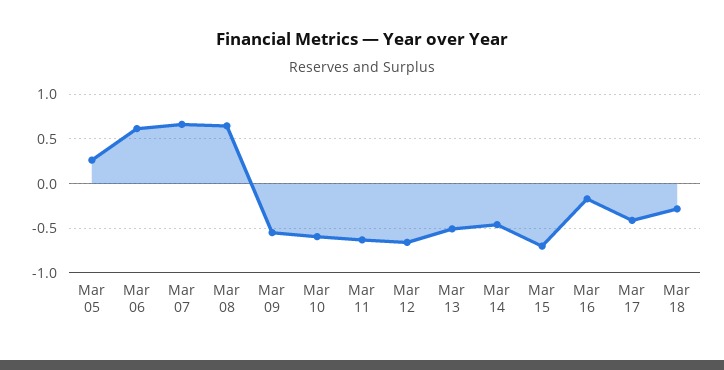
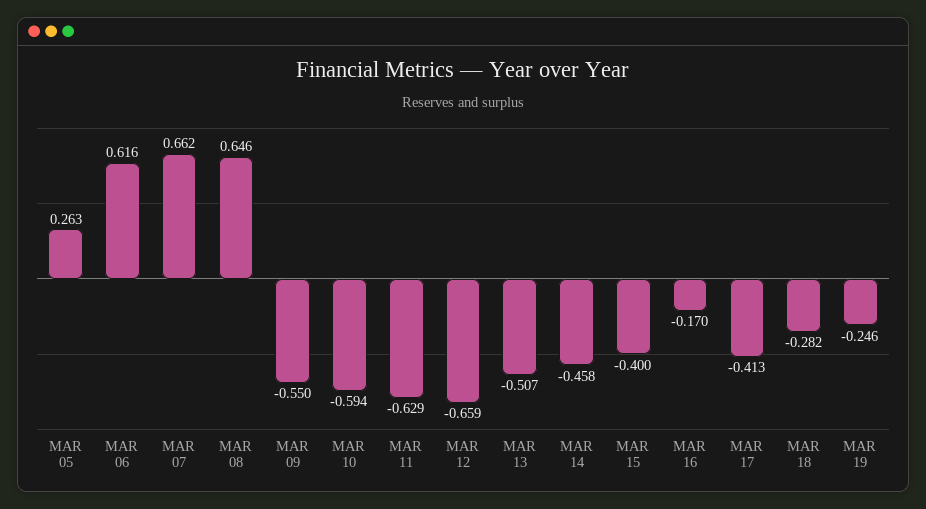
Mar 15: -0.7 -> -0.4
MAR 19: none -> -0.246

